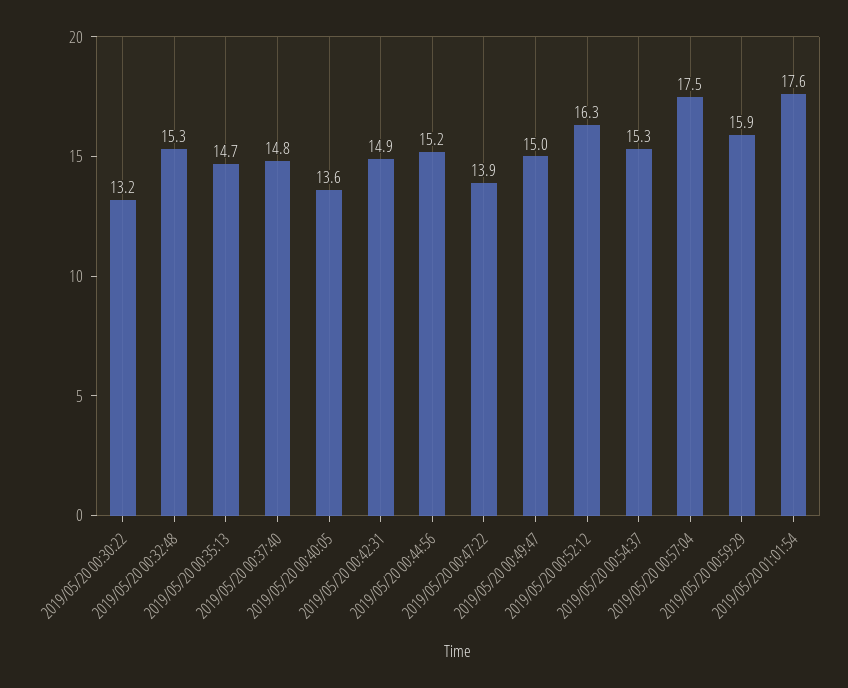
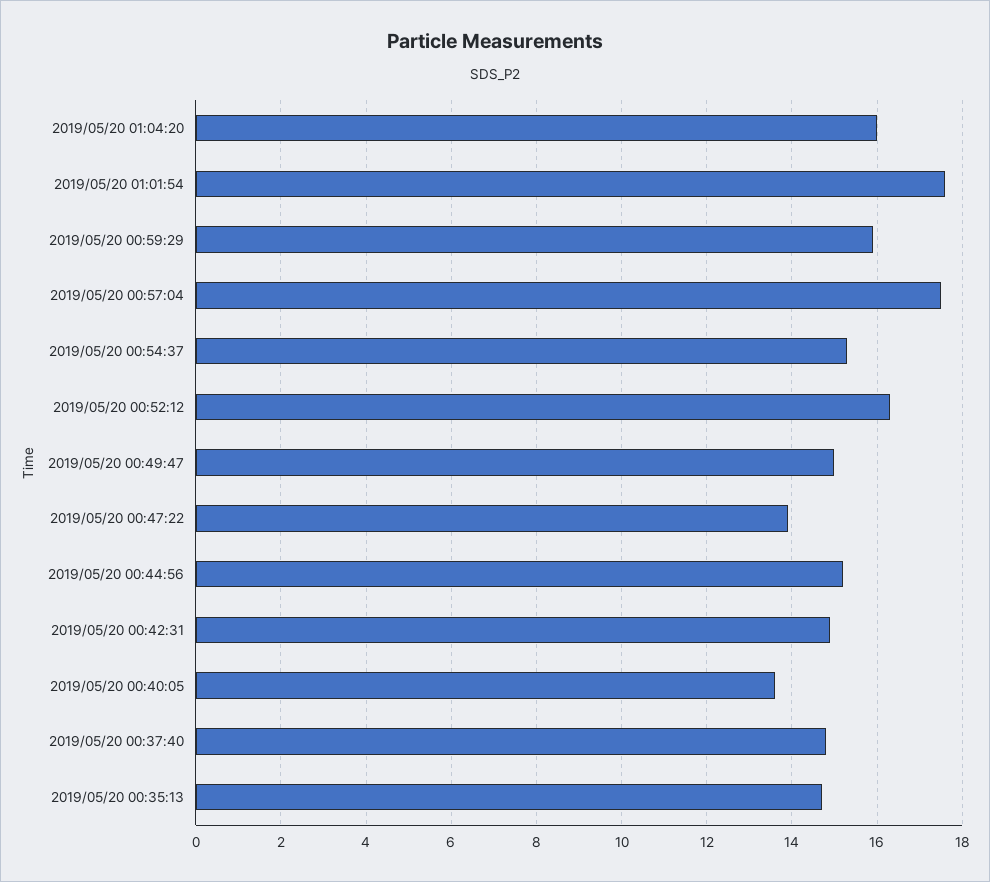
2019/05/20 00:30:22: 13.2 -> none
2019/05/20 00:32:48: 15.3 -> none
2019/05/20 01:04:20: none -> 16

